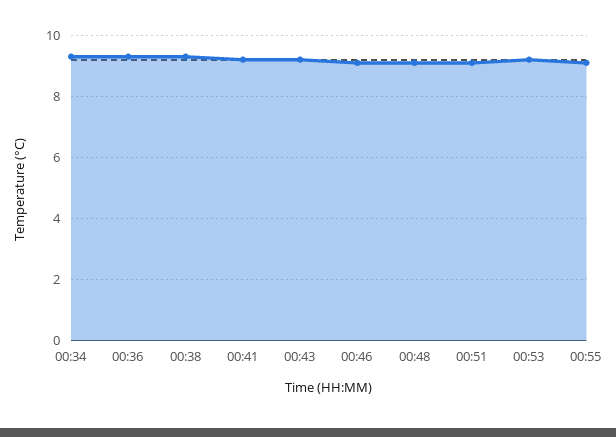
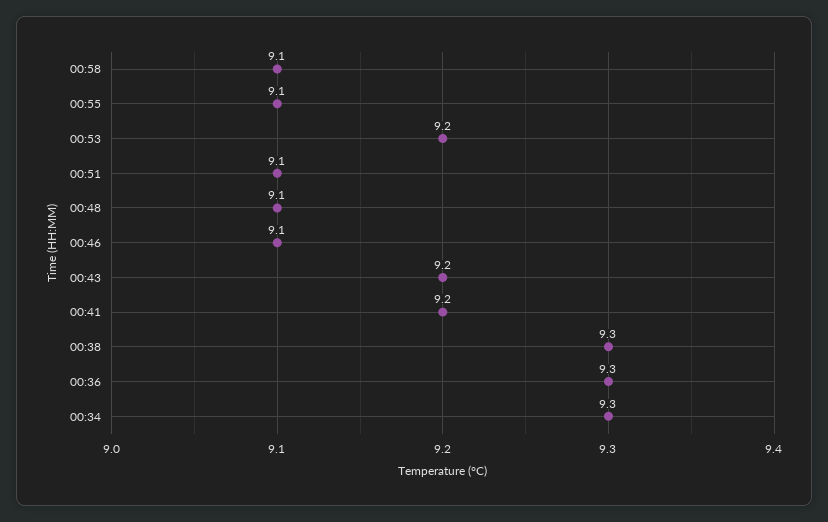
00:58: none -> 9.1

